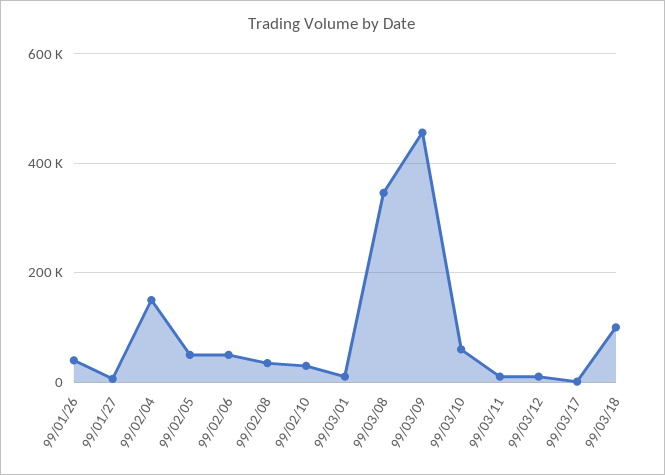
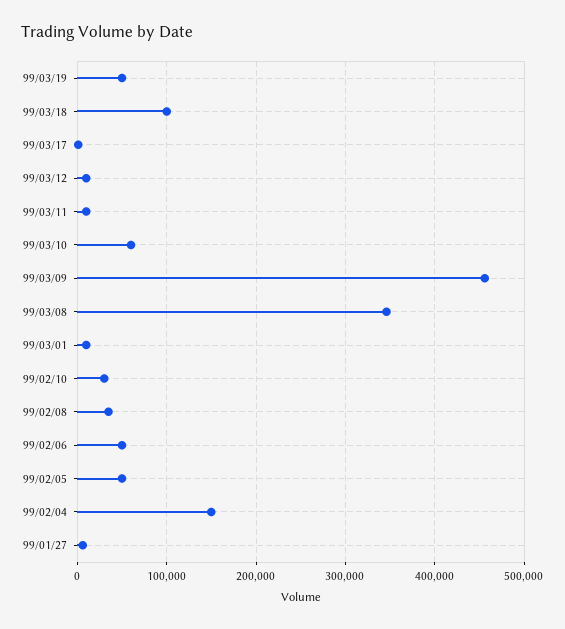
99/01/26: 40000 -> none
99/03/19: none -> 50000

